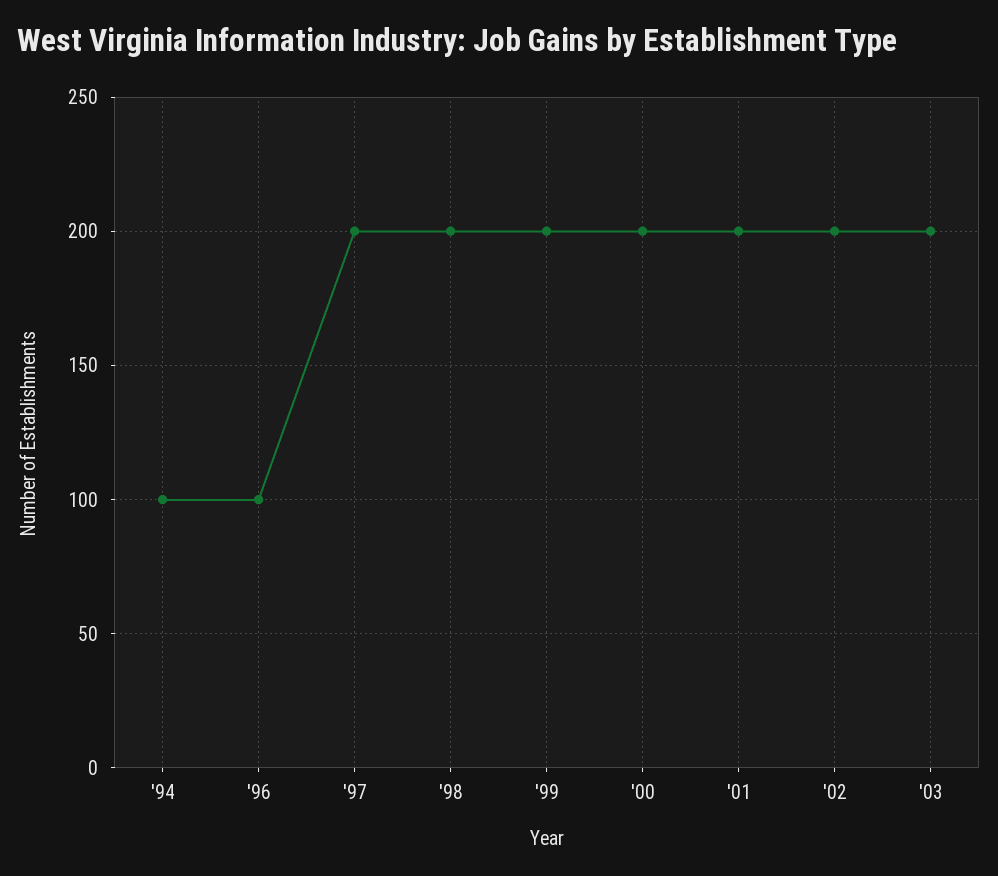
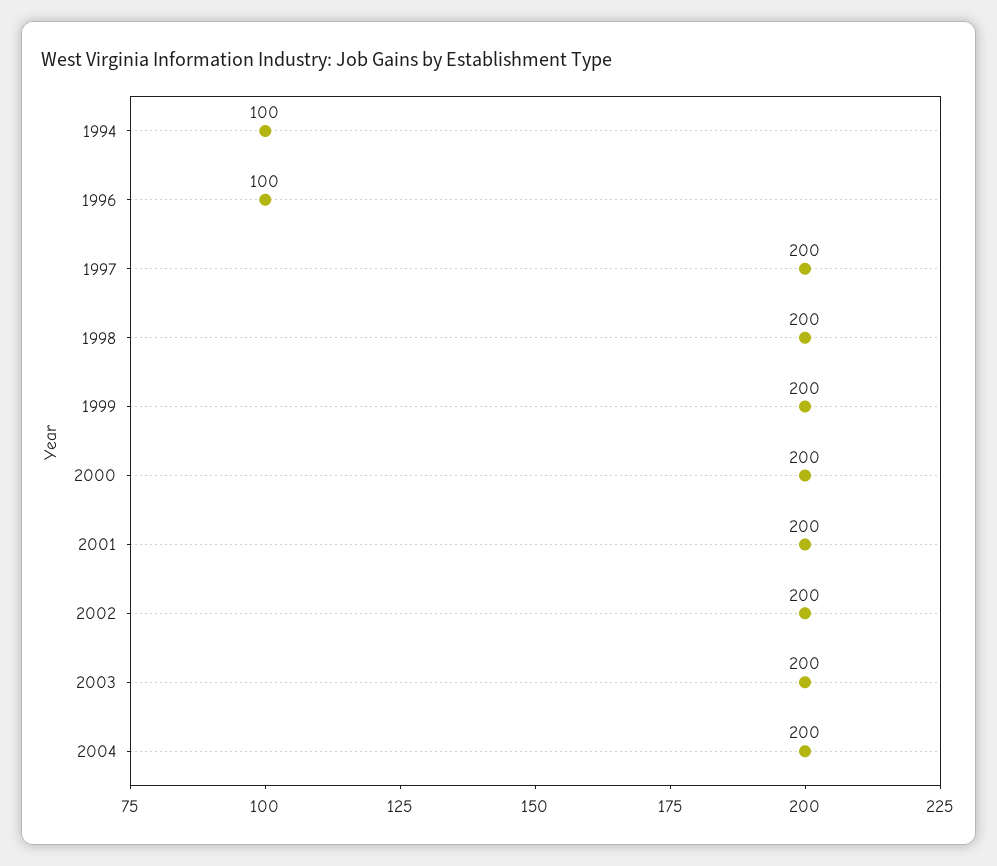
2004: none -> 200

